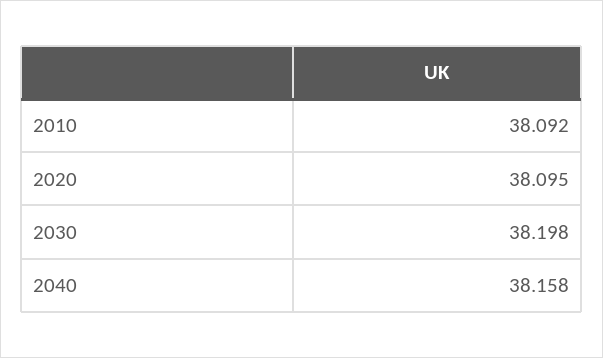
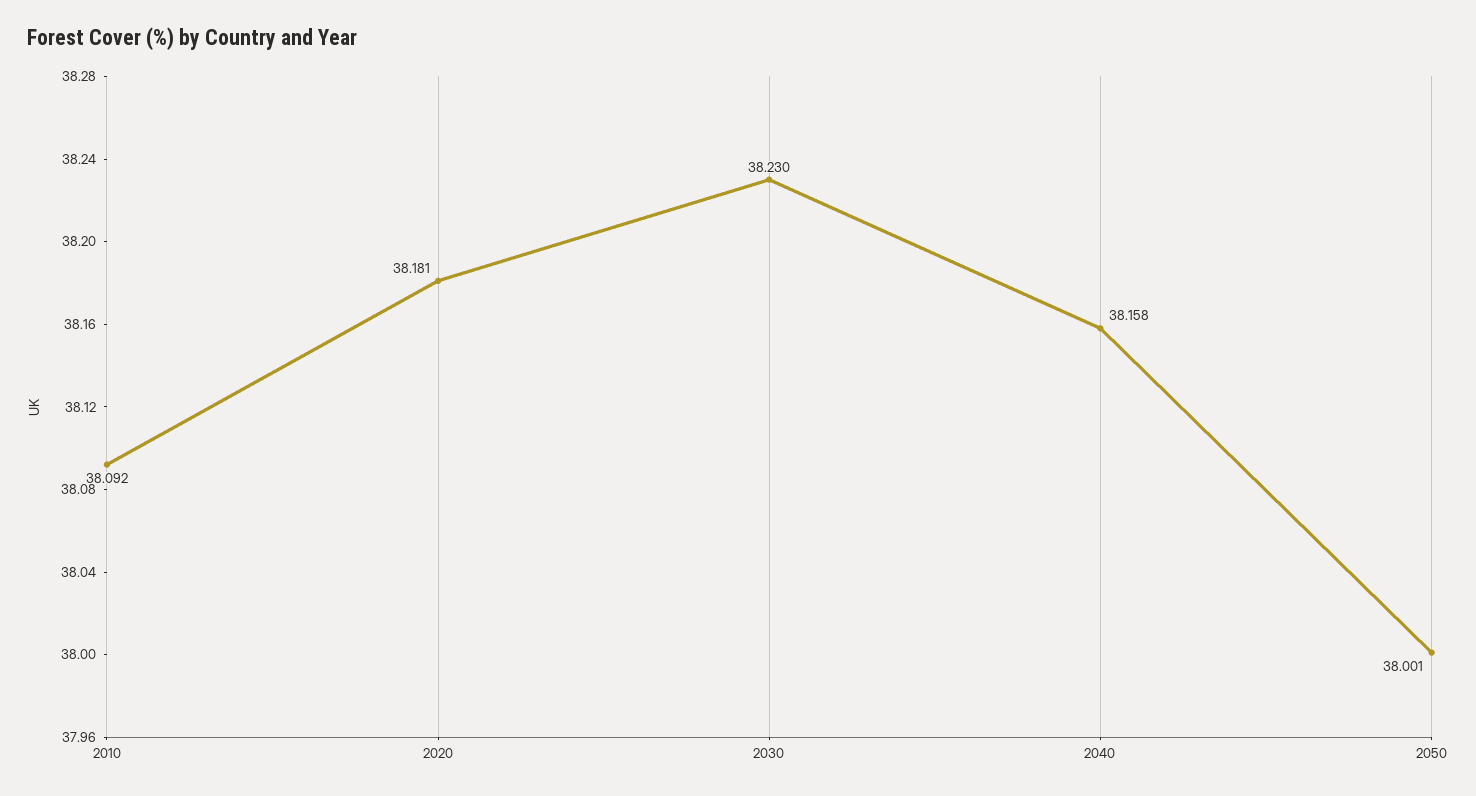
2020: 38.095 -> 38.181
2030: 38.198 -> 38.23
2050: none -> 38.001

